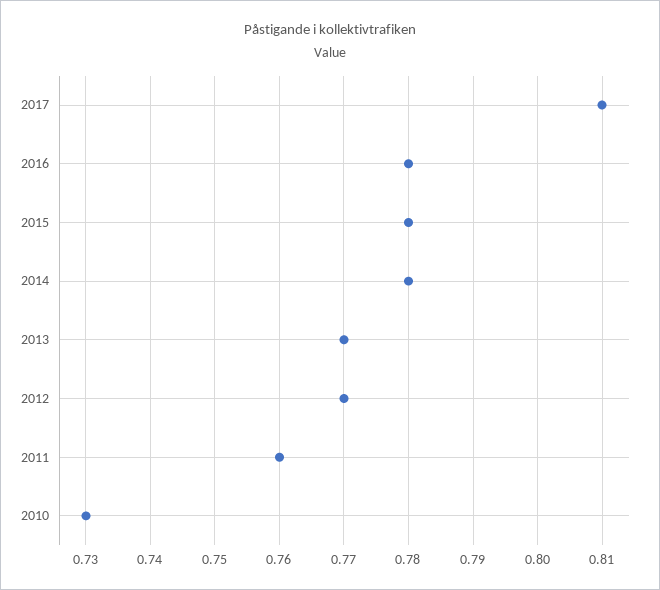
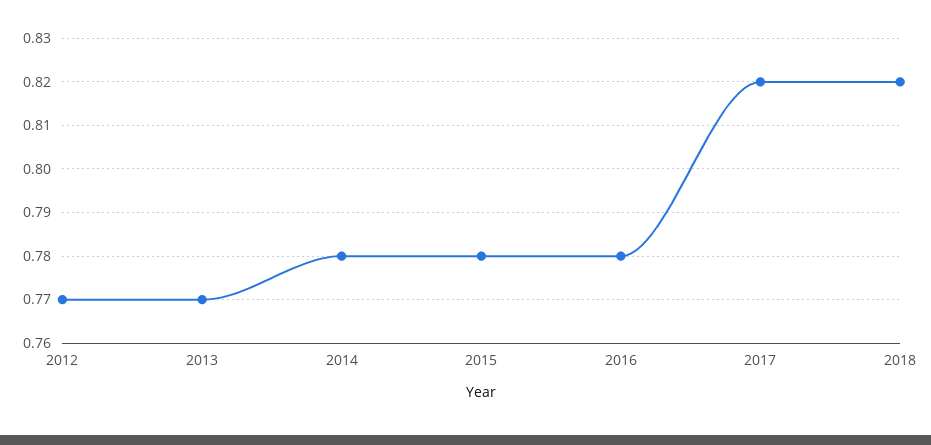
2017: 0.81 -> 0.82
2011: 0.76 -> none
2010: 0.73 -> none
2018: none -> 0.82

